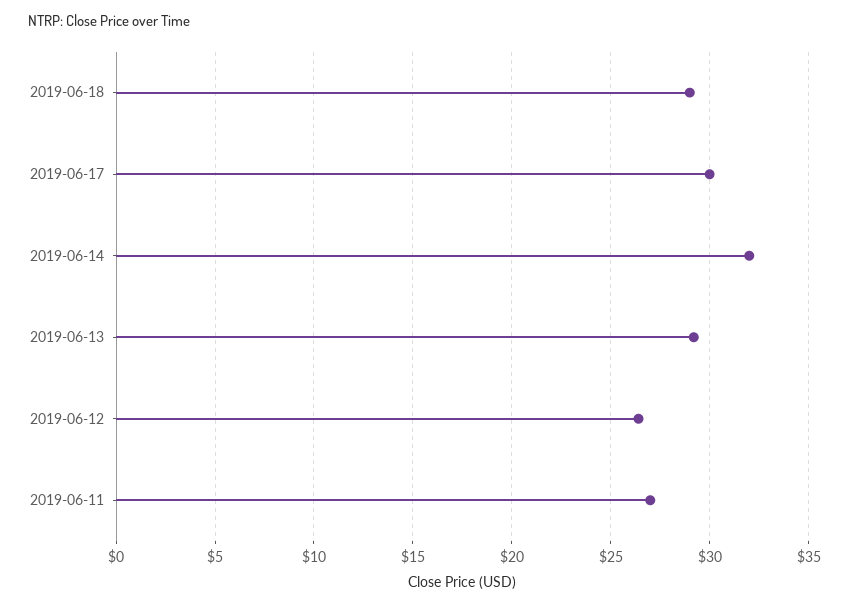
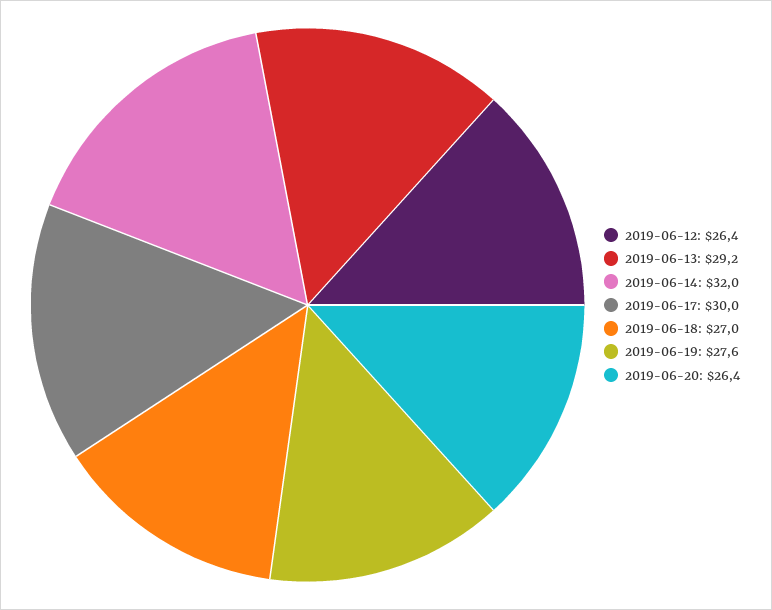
2019-06-18: 29 -> 27
2019-06-11: 27 -> none
2019-06-19: none -> 27.6
2019-06-20: none -> 26.4

